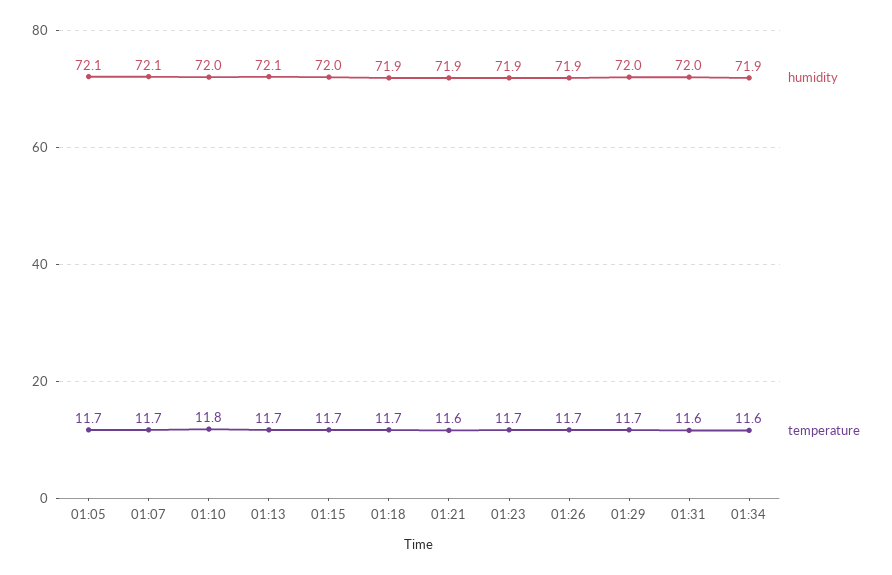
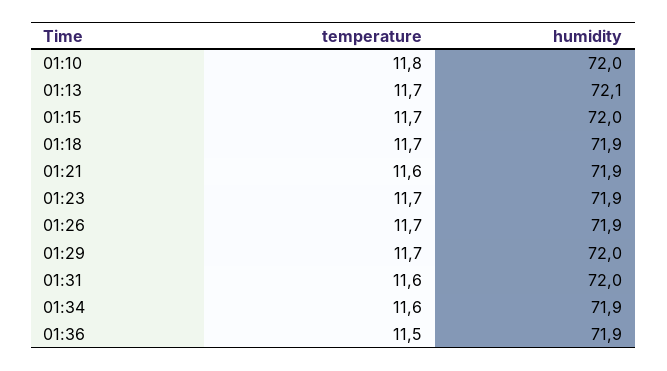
humidity, 01:05: 72.1 -> none
temperature, 01:05: 11.7 -> none
humidity, 01:07: 72.1 -> none
temperature, 01:07: 11.7 -> none
temperature, 01:36: none -> 11.5
humidity, 01:36: none -> 71.9

